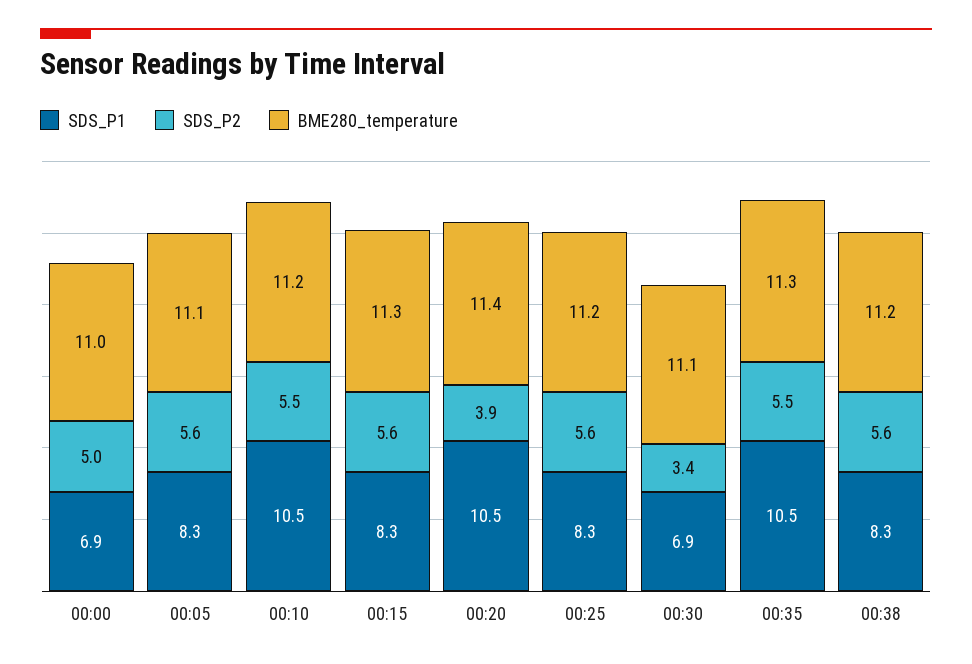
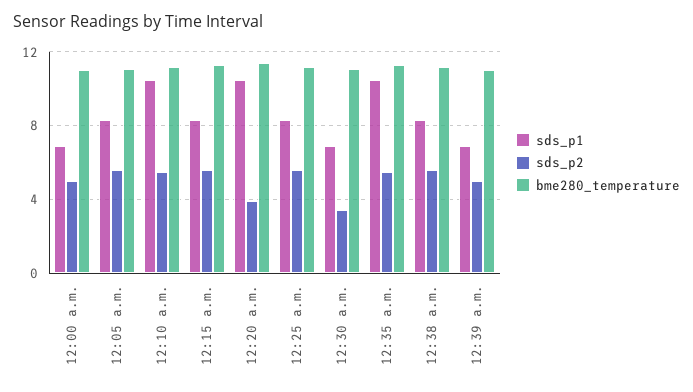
SDS_P1, 12:39 a.m.: none -> 7
SDS_P2, 12:39 a.m.: none -> 5
BME280_temperature, 12:39 a.m.: none -> 11

